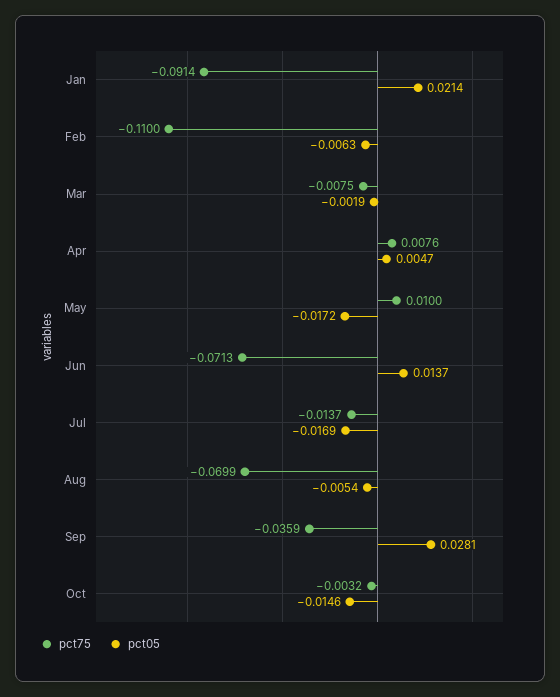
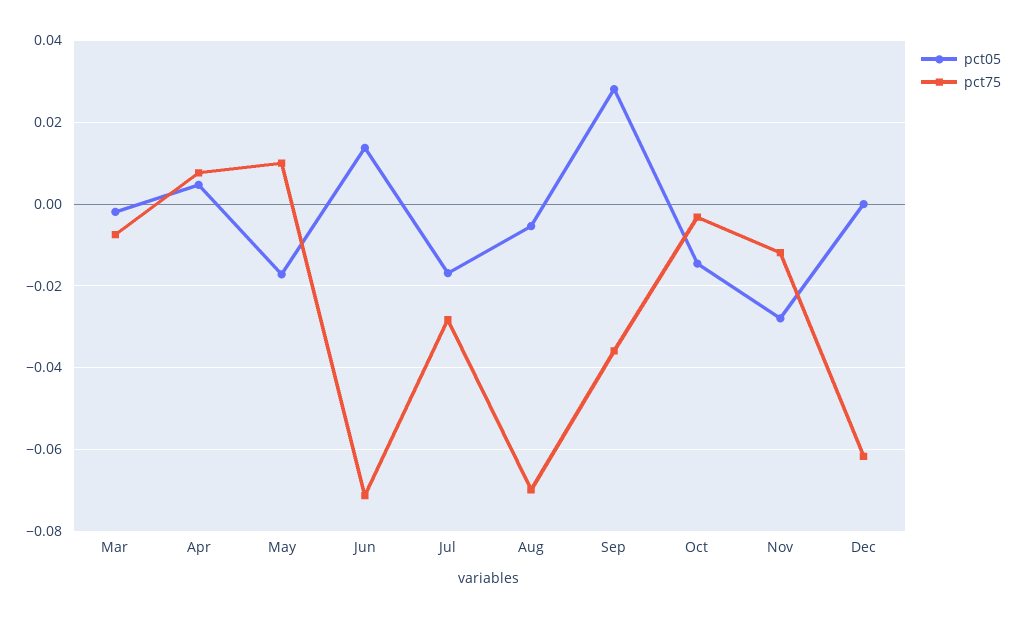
pct75, Jan: -0.0914 -> none
pct05, Jan: 0.0214 -> none
pct75, Feb: -0.11 -> none
pct05, Feb: -0.0063 -> none
pct75, Jul: -0.0137 -> -0.028
pct05, Nov: none -> -0.028
pct75, Nov: none -> -0.012
pct05, Dec: none -> 0
pct75, Dec: none -> -0.062

